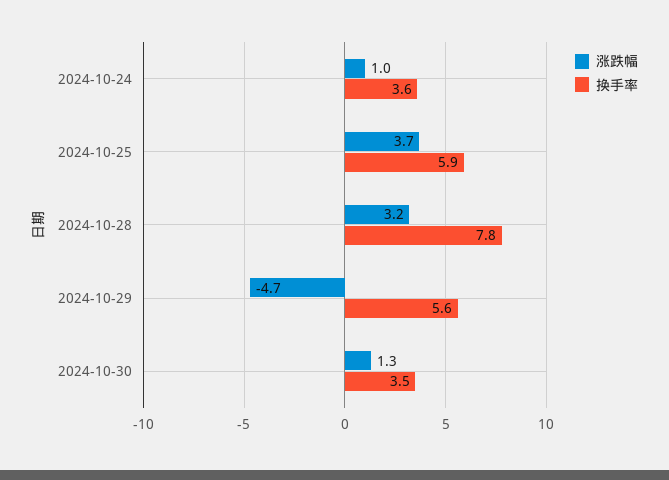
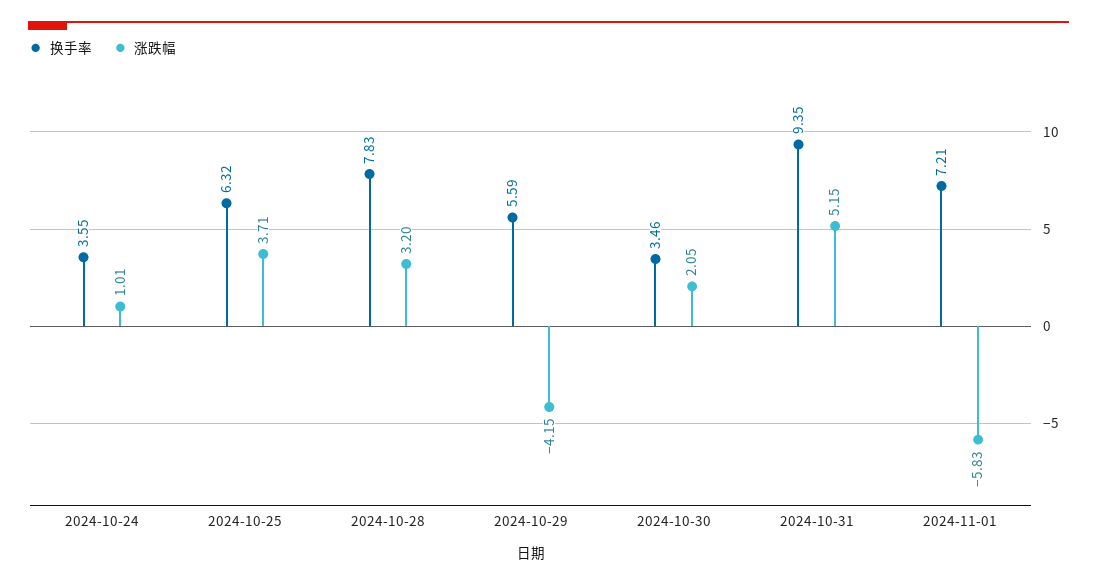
换手率, 2024-10-25: 5.9 -> 6.32
涨跌幅, 2024-10-29: -4.7 -> -4.15
涨跌幅, 2024-10-30: 1.3 -> 2.05
换手率, 2024-10-31: none -> 9.35
涨跌幅, 2024-10-31: none -> 5.15
换手率, 2024-11-01: none -> 7.21
涨跌幅, 2024-11-01: none -> -5.83

